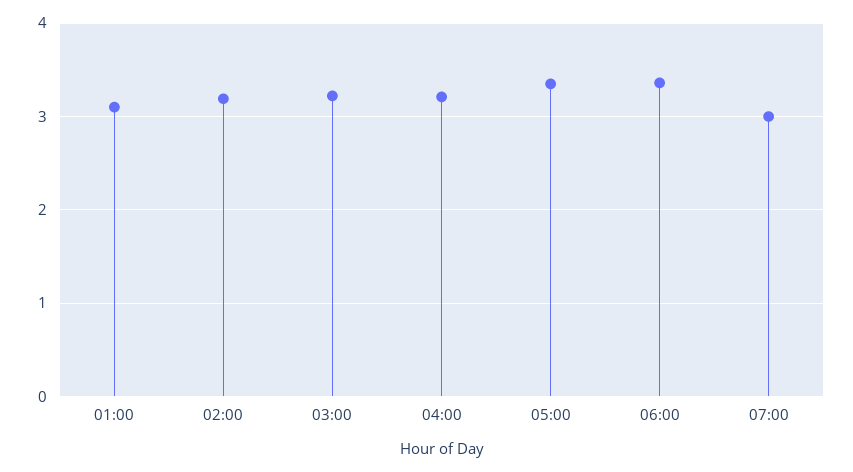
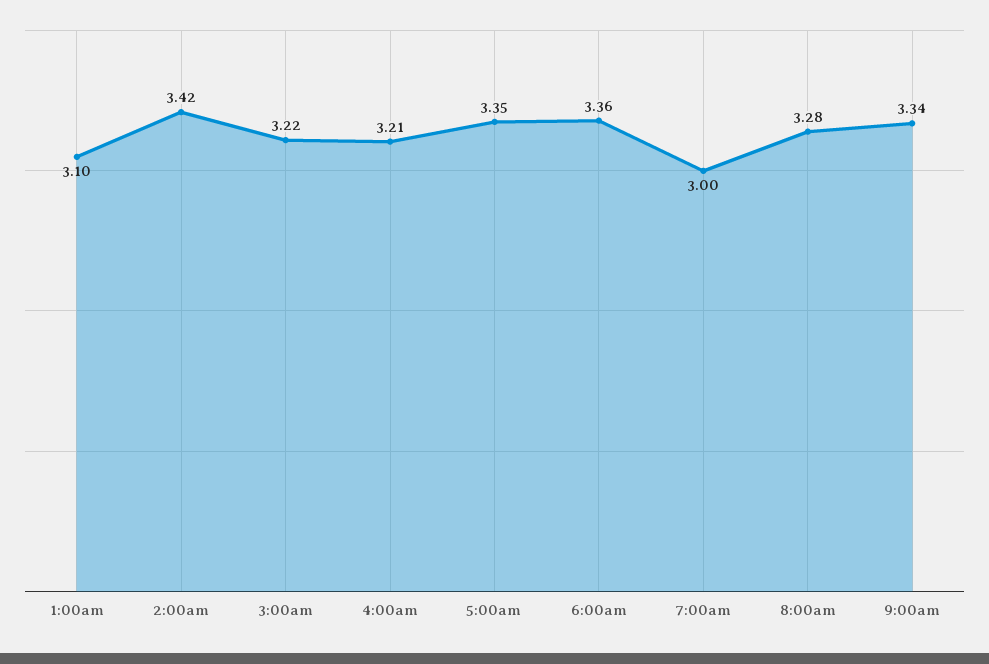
02:00: 3.2 -> 3.42
8:00am: none -> 3.28
9:00am: none -> 3.34

